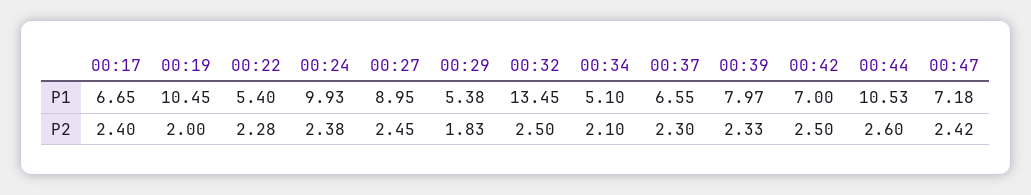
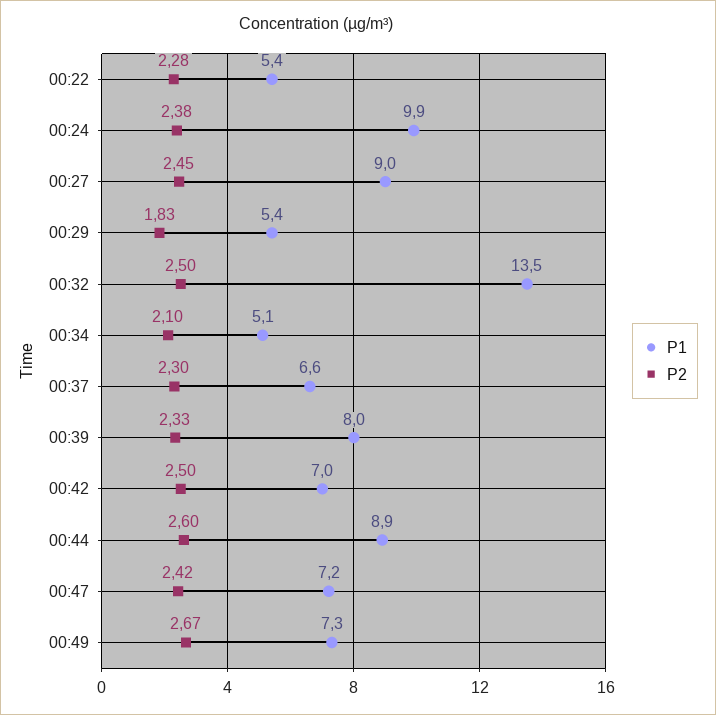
P1, 00:17: 6.65 -> none
P1, 00:19: 10.45 -> none
P1, 00:44: 10.53 -> 8.9
P2, 00:17: 2.4 -> none
P2, 00:19: 2 -> none
P1, 00:49: none -> 7.3
P2, 00:49: none -> 2.67

